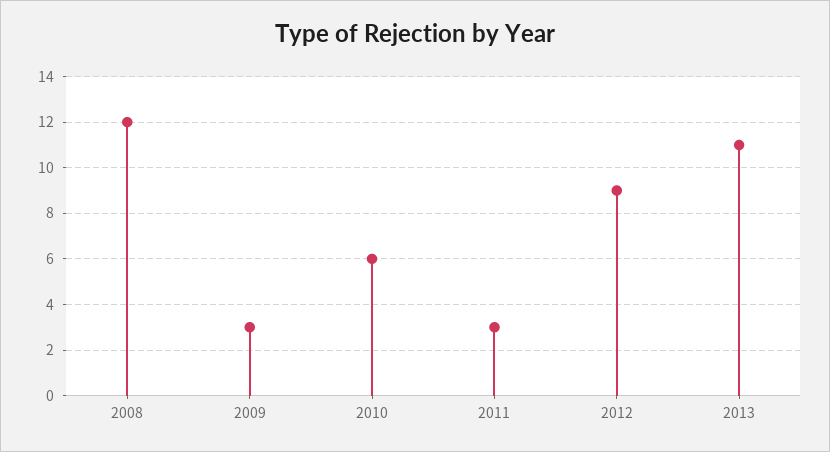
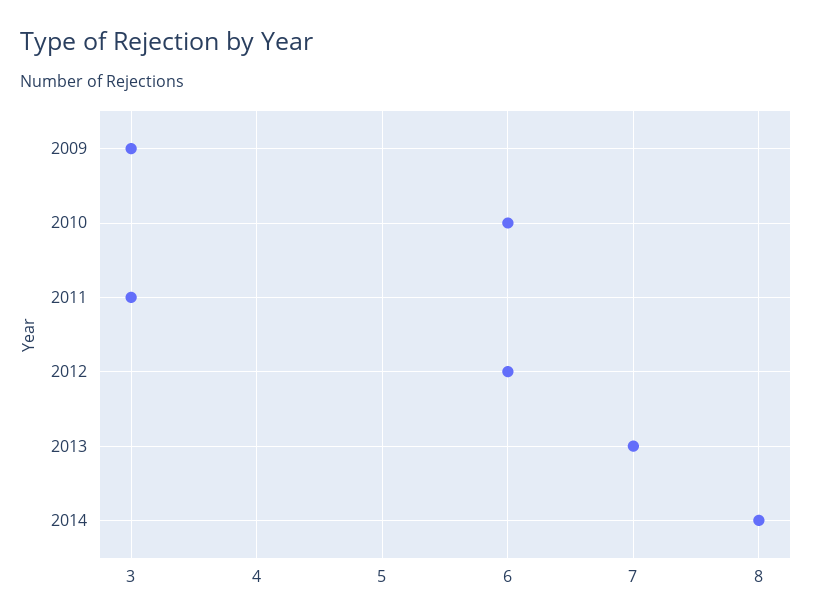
2008: 12 -> none
2012: 9 -> 6
2013: 11 -> 7
2014: none -> 8

